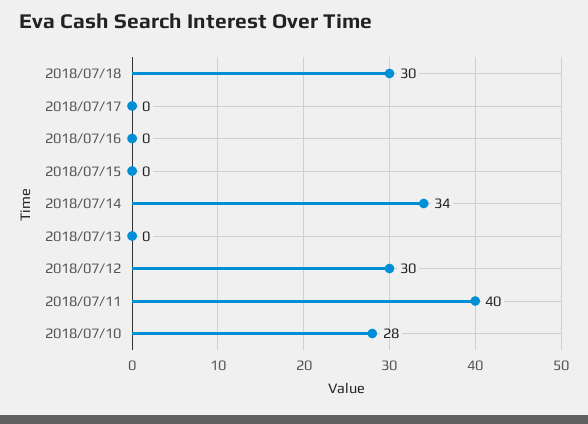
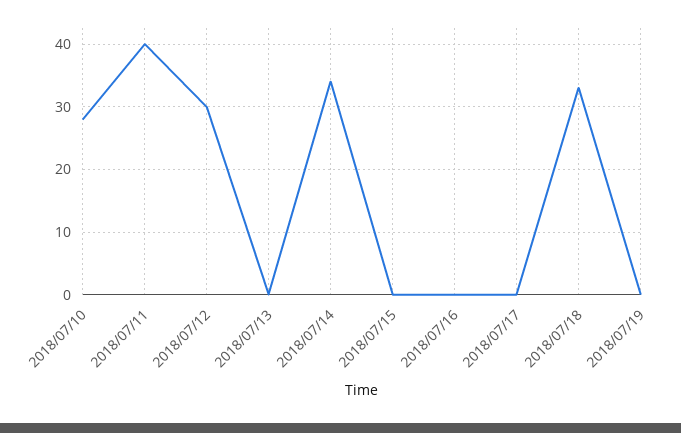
2018/07/18: 30 -> 33
2018/07/19: none -> 0

